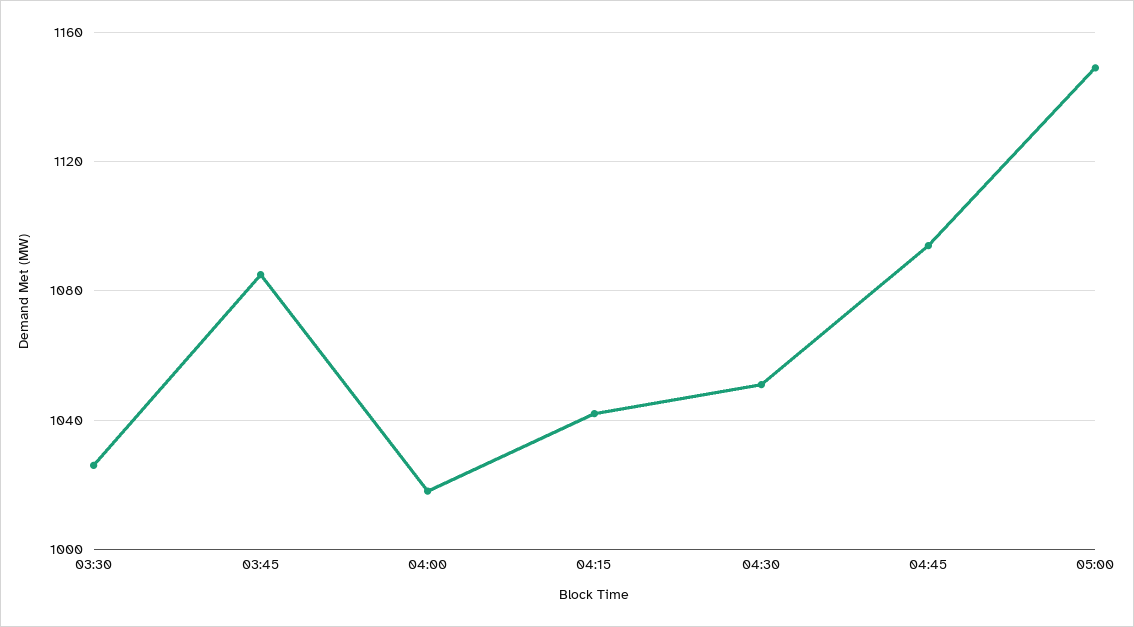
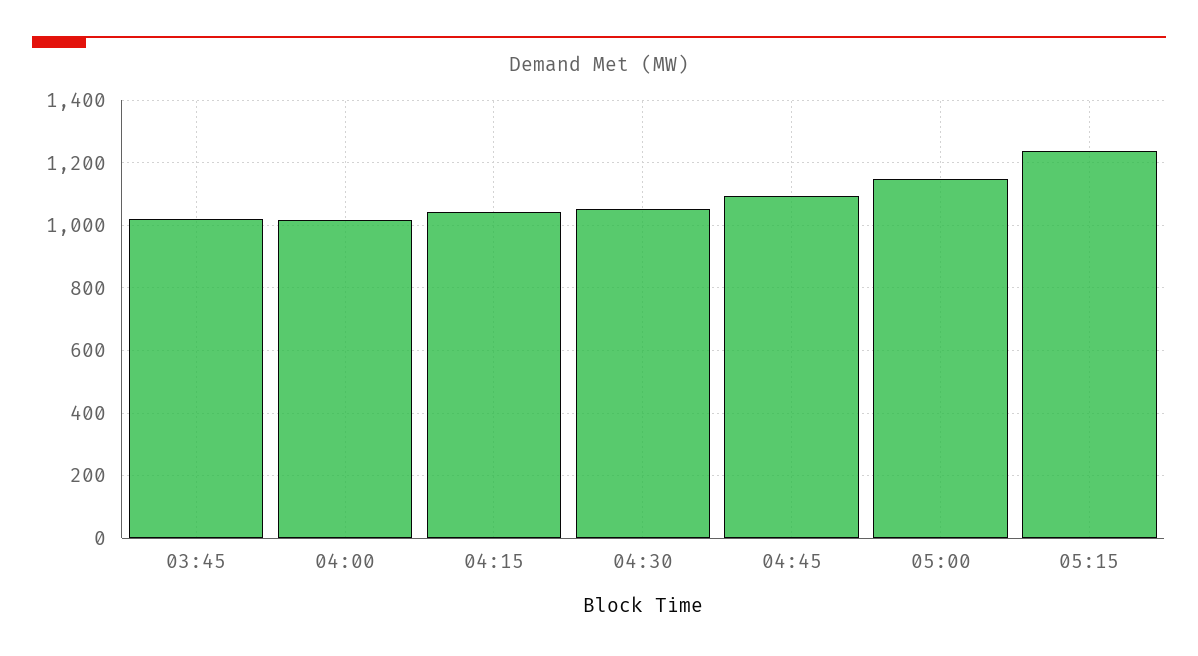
03:30: 1025 -> none
03:45: 1085 -> 1020
05:15: none -> 1240

